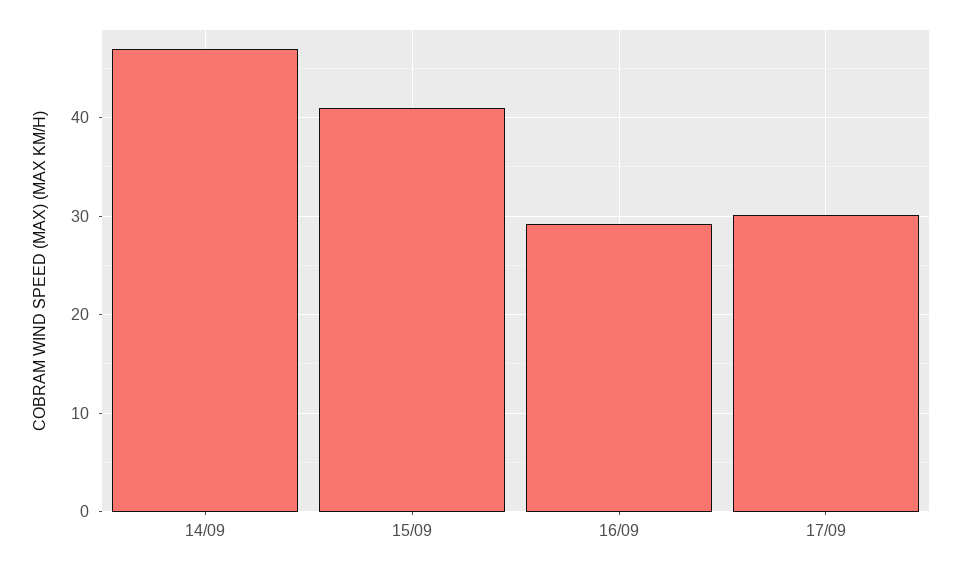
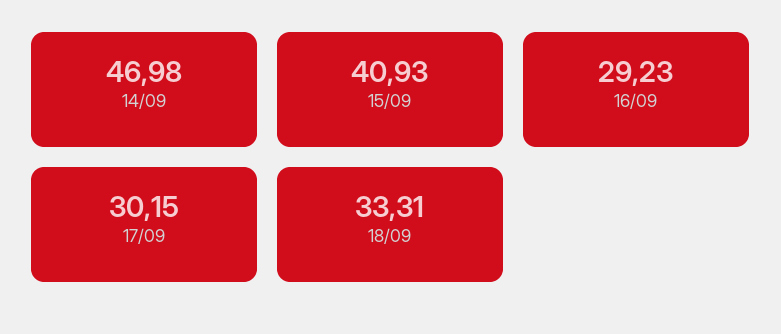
18/09: none -> 33.31

